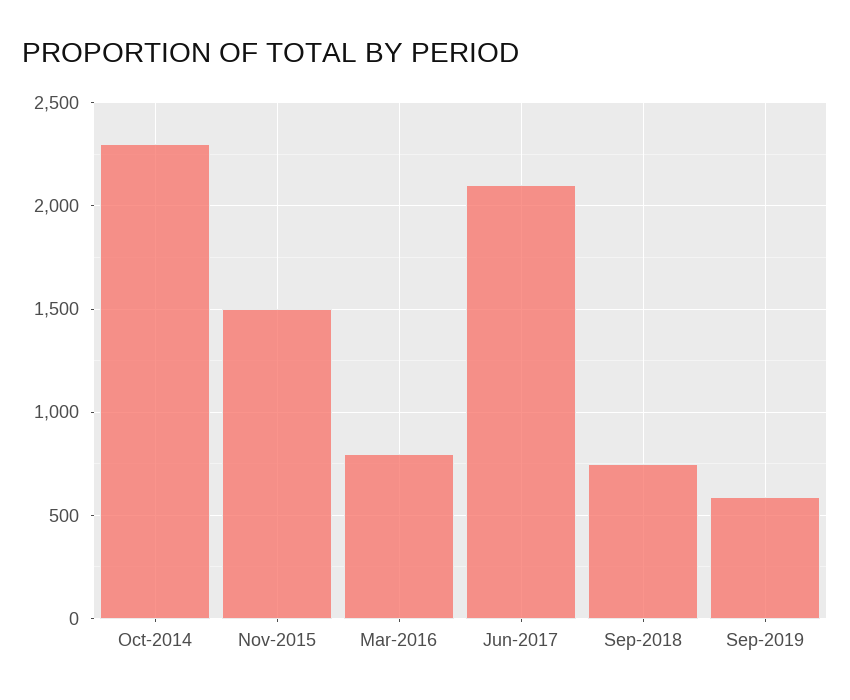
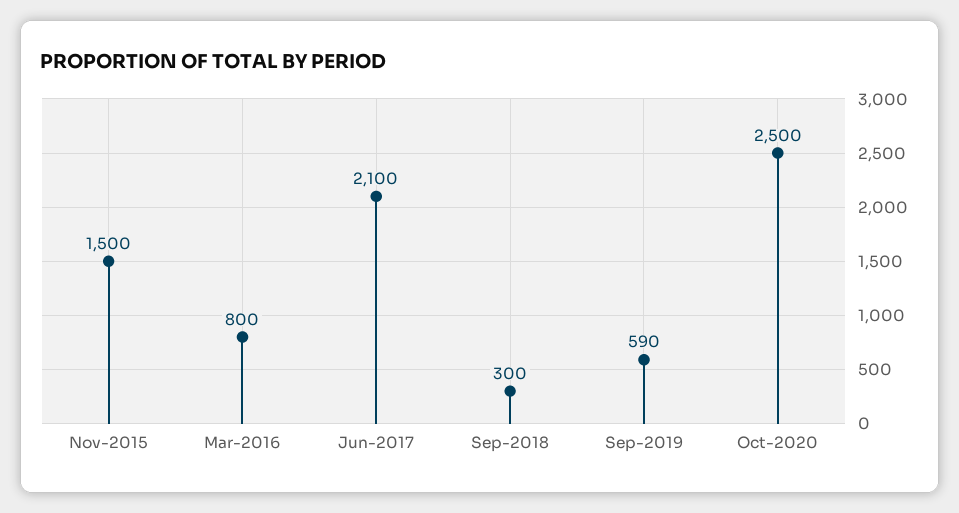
Oct-2014: 2300 -> none
Sep-2018: 750 -> 300
Oct-2020: none -> 2500

